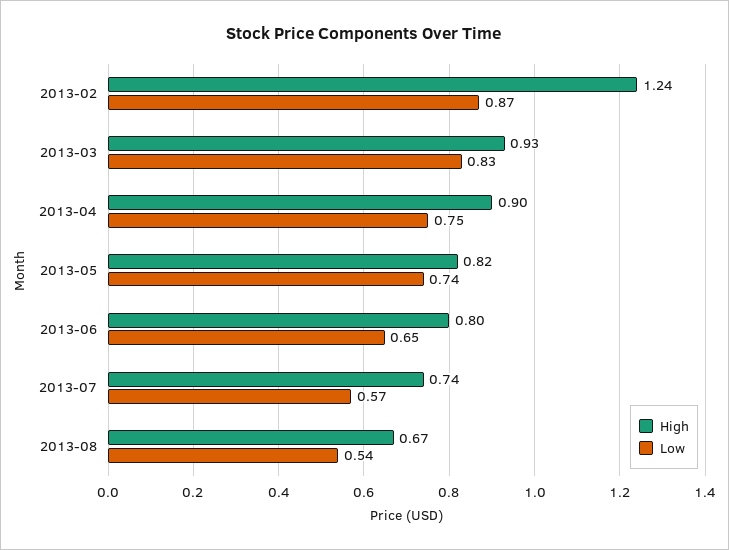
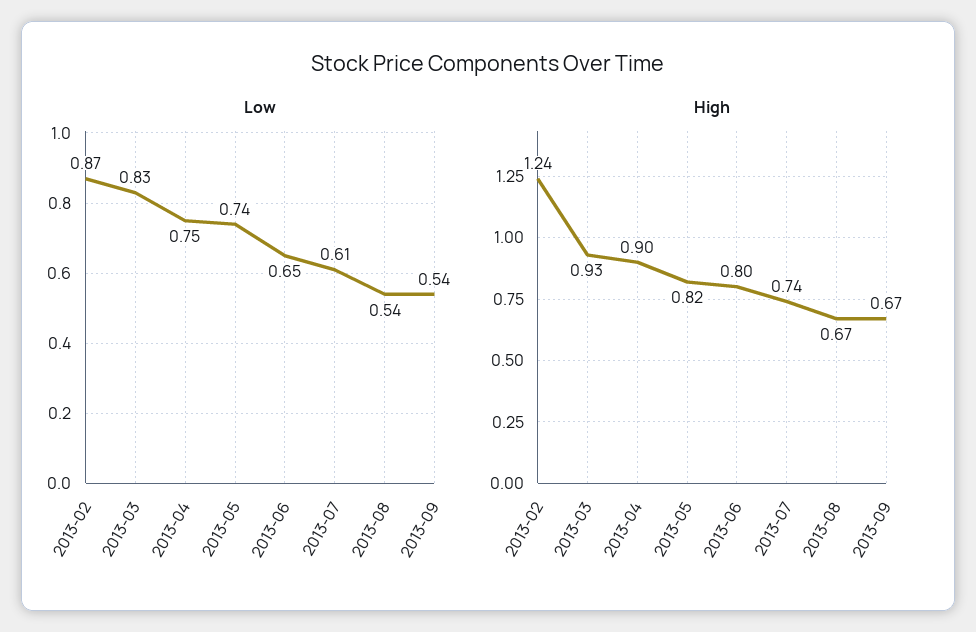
Low, 2013-07: 0.57 -> 0.61
Low, 2013-09: none -> 0.54
High, 2013-09: none -> 0.67

